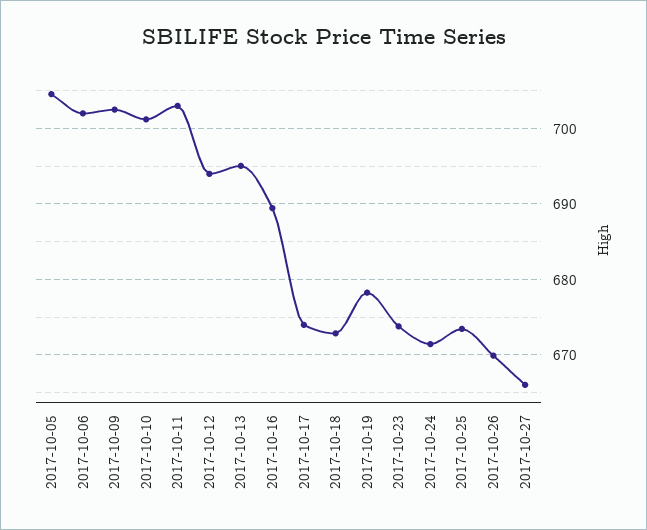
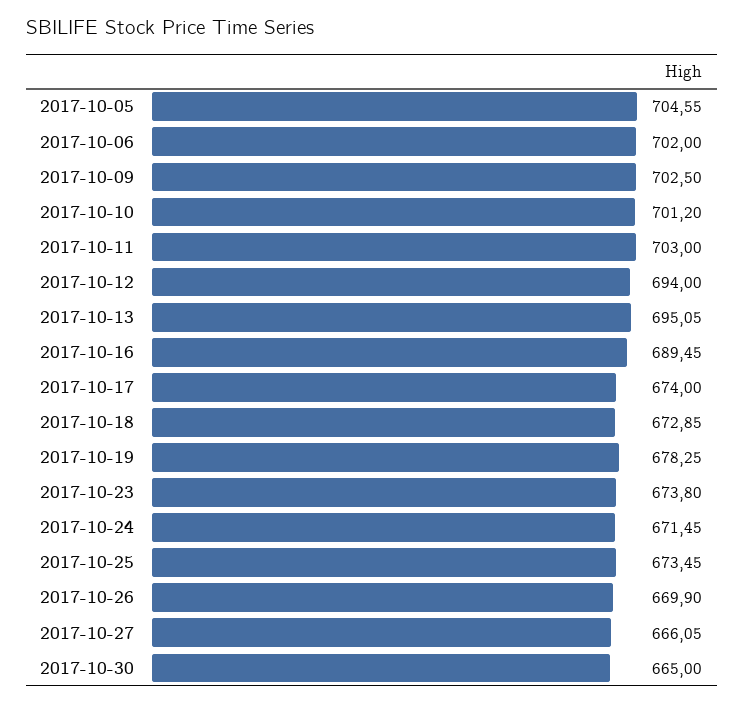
2017-10-30: none -> 665

